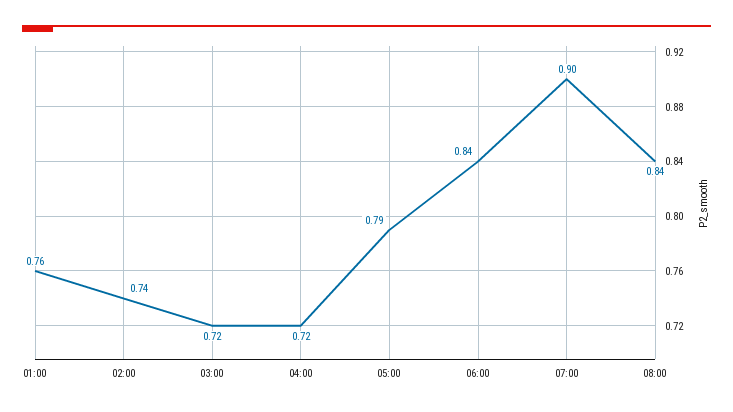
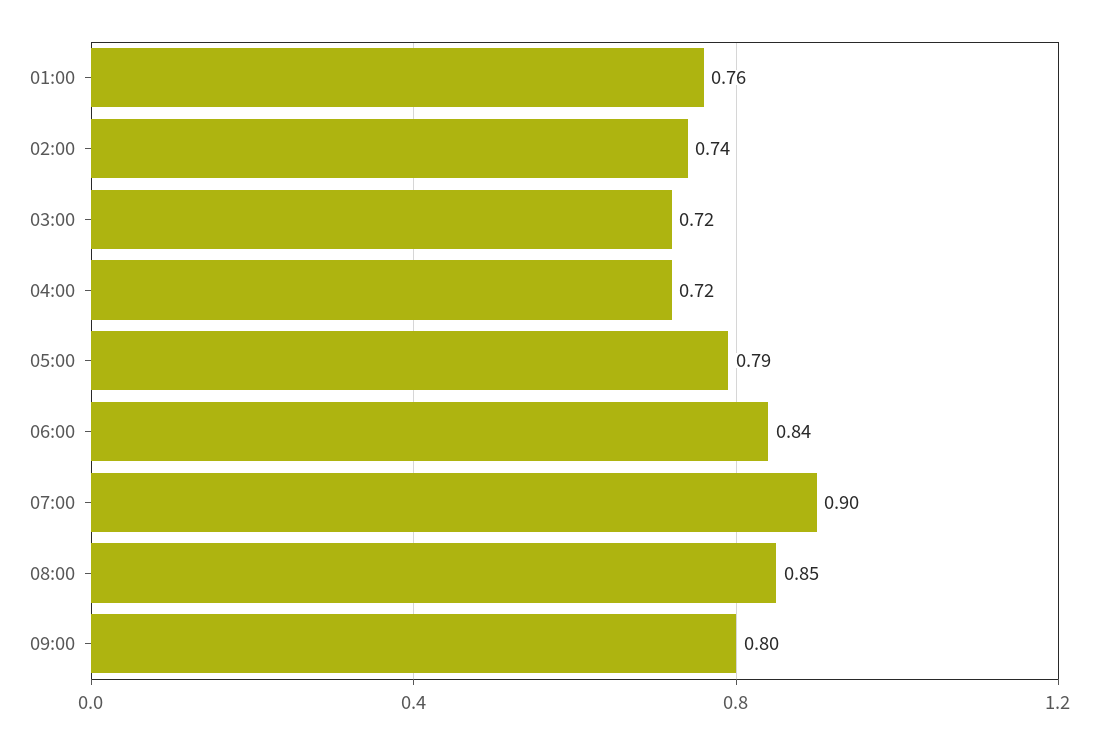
08:00: 0.84 -> 0.85
09:00: none -> 0.8

